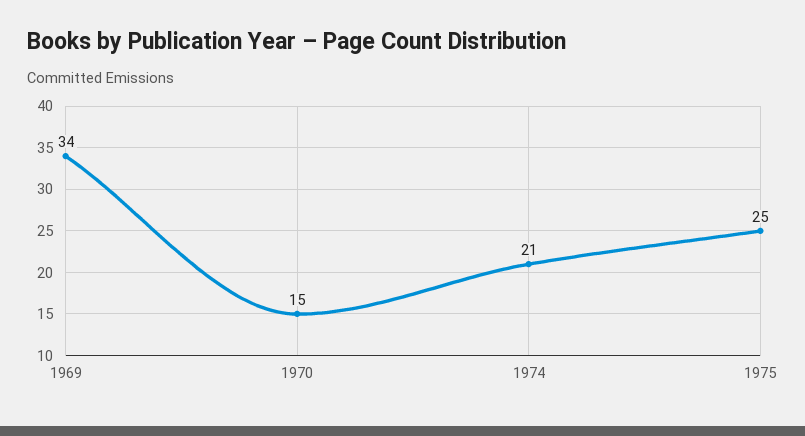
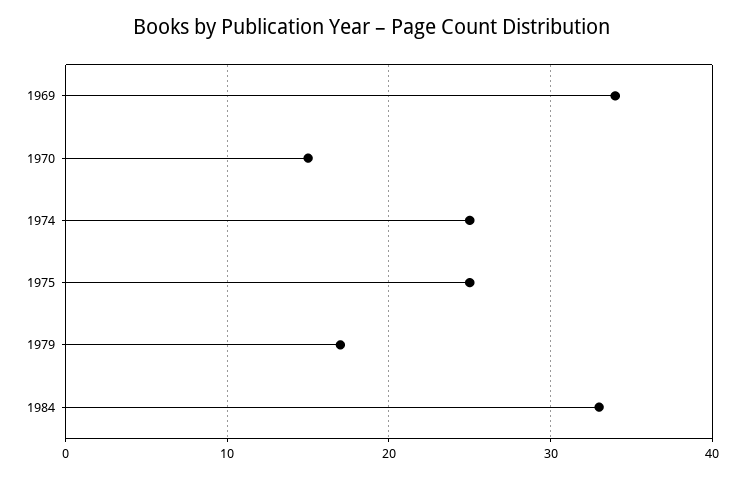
1974: 21 -> 25
1979: none -> 17
1984: none -> 33

